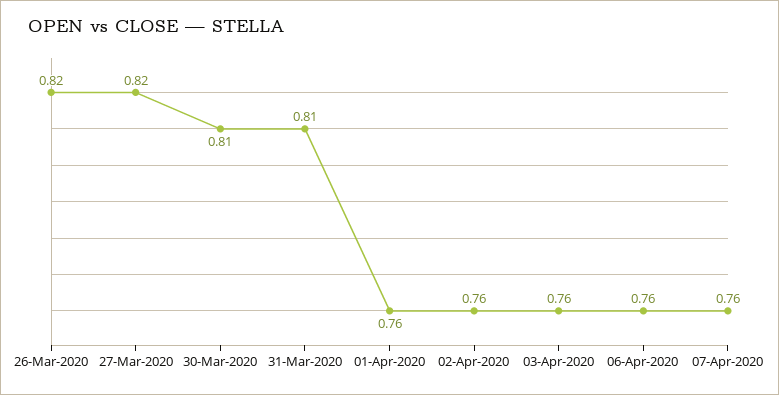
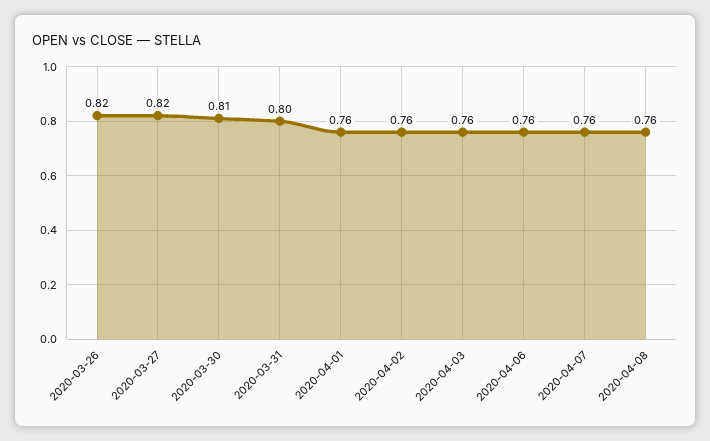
31-Mar-2020: 0.81 -> 0.8
2020-04-08: none -> 0.76

